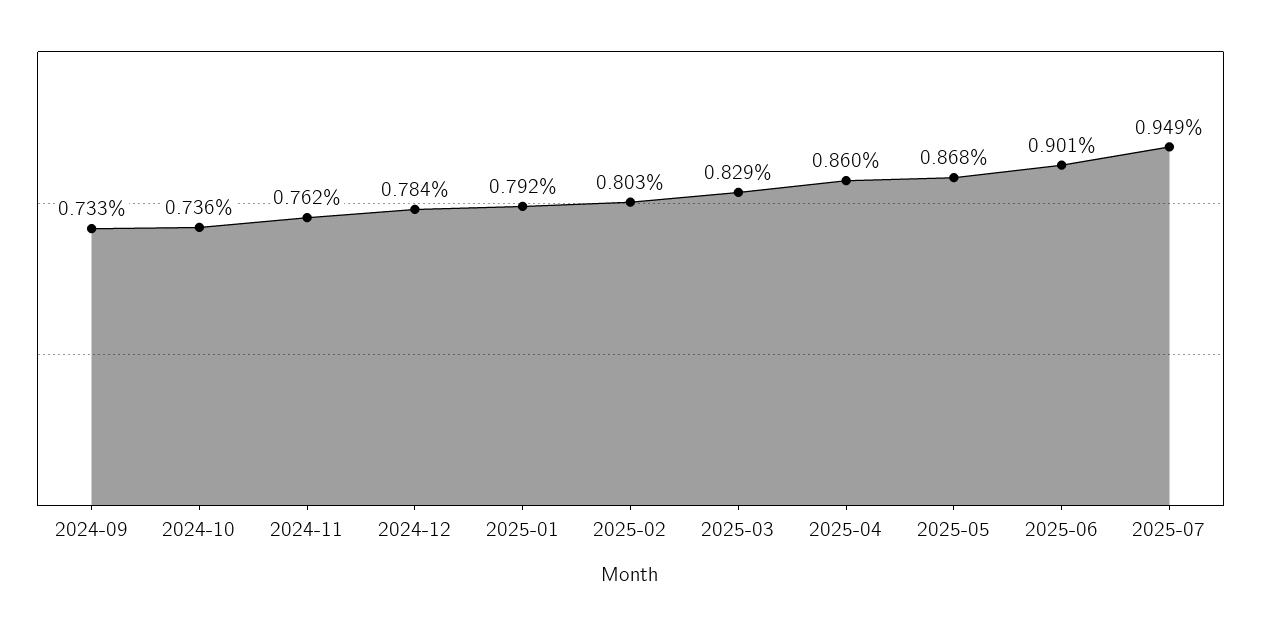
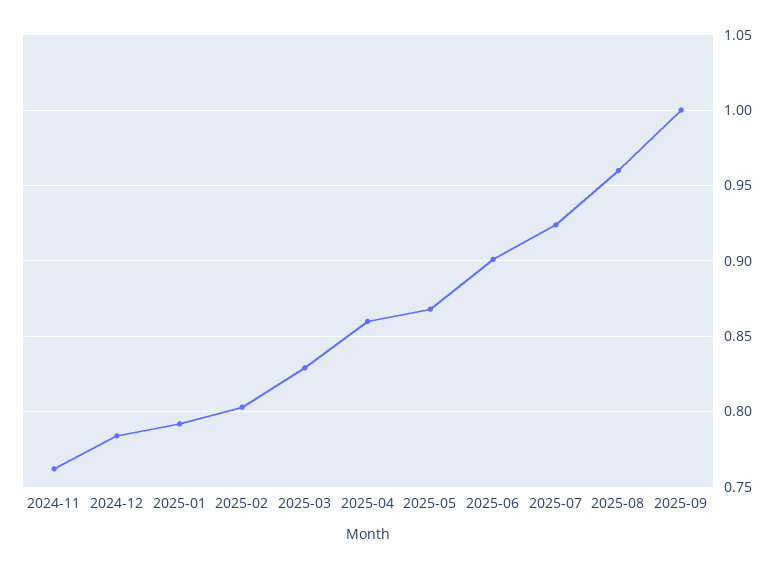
2024-09: 0.733 -> none
2024-10: 0.736 -> none
2025-07: 0.949 -> 0.925
2025-08: none -> 0.96
2025-09: none -> 1

